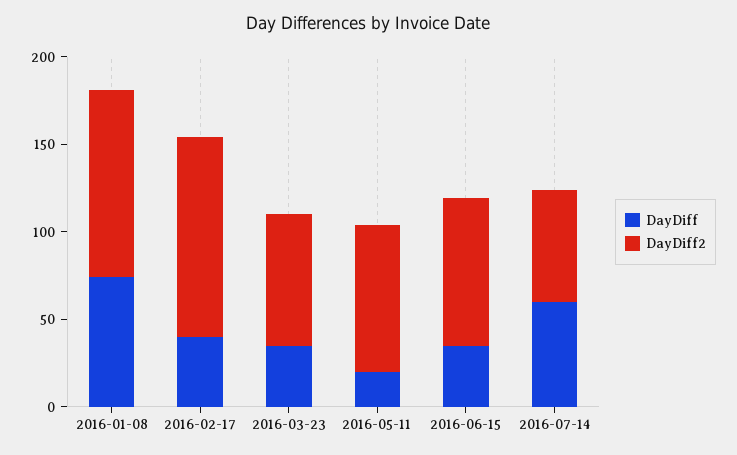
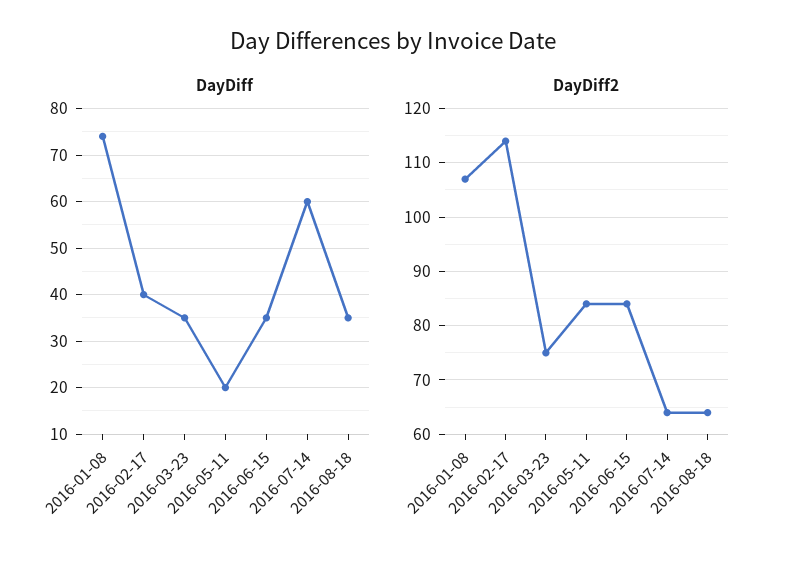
DayDiff, 2016-08-18: none -> 35
DayDiff2, 2016-08-18: none -> 65

